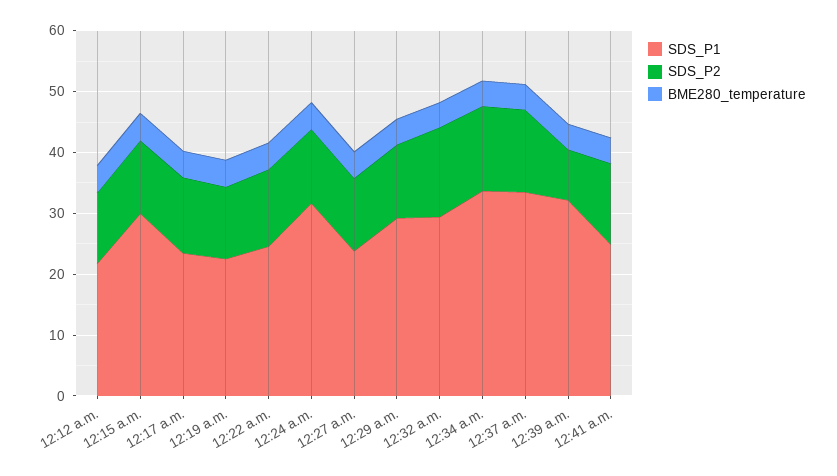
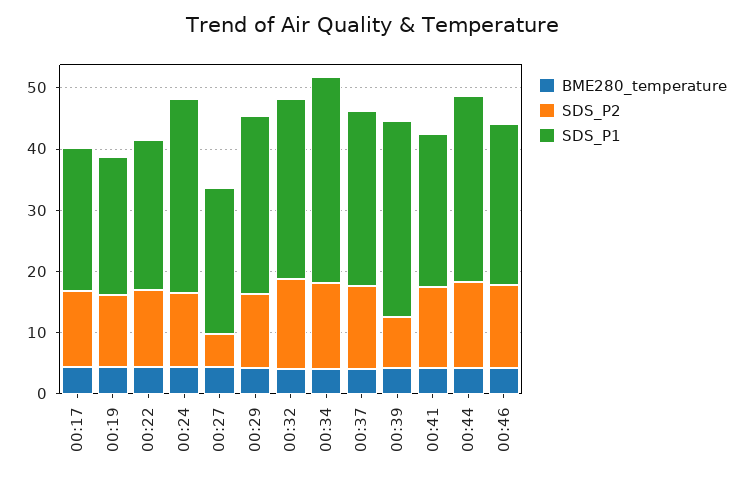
SDS_P1, 12:12 a.m.: 22 -> none
SDS_P2, 12:12 a.m.: 12 -> none
BME280_temperature, 12:12 a.m.: 4 -> none
SDS_P1, 12:15 a.m.: 30 -> none
SDS_P2, 12:15 a.m.: 12 -> none
BME280_temperature, 12:15 a.m.: 4 -> none
SDS_P2, 12:27 a.m.: 12 -> 6
SDS_P1, 12:37 a.m.: 34 -> 28
BME280_temperature, 00:44: none -> 4
SDS_P2, 00:44: none -> 14
SDS_P1, 00:44: none -> 30
BME280_temperature, 00:46: none -> 4
SDS_P2, 00:46: none -> 14
SDS_P1, 00:46: none -> 26

